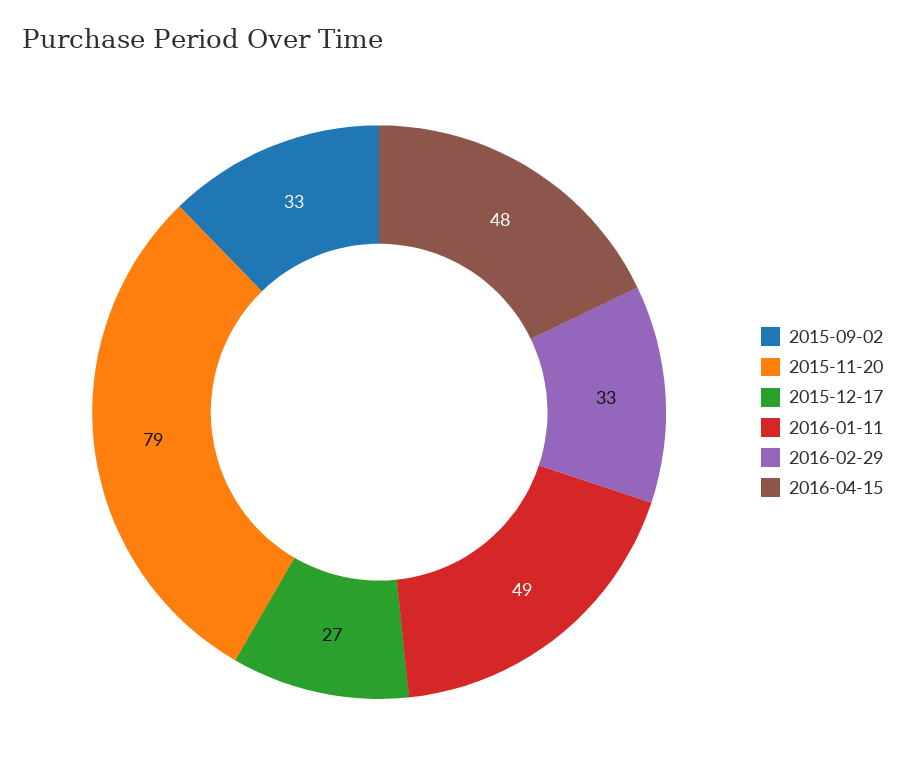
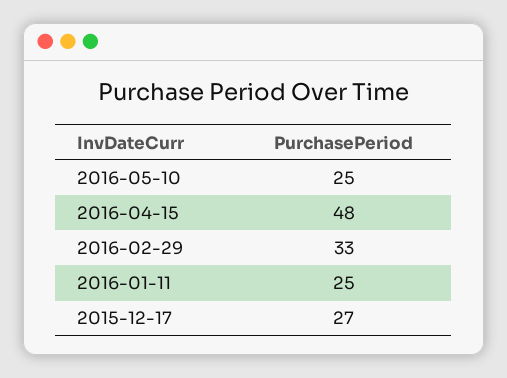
2015-09-02: 33 -> none
2015-11-20: 79 -> none
2016-01-11: 49 -> 25
2016-05-10: none -> 25

